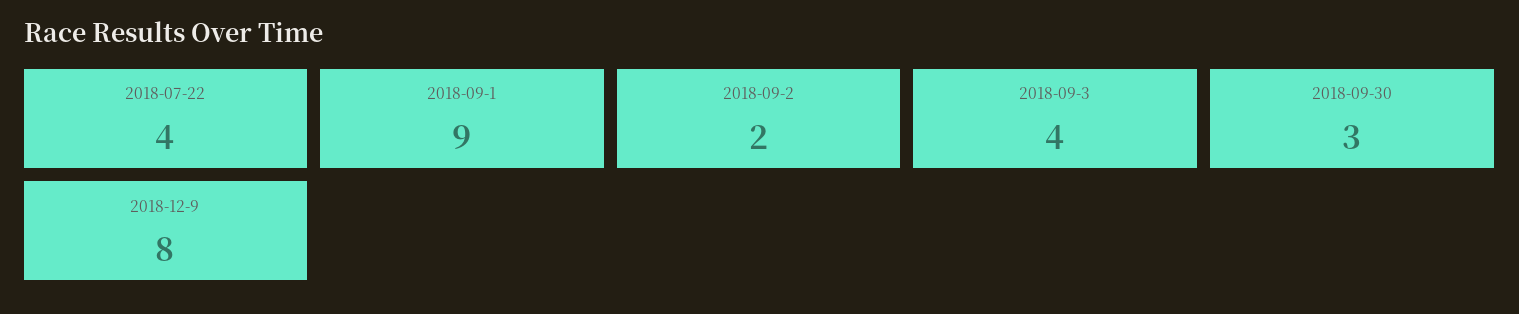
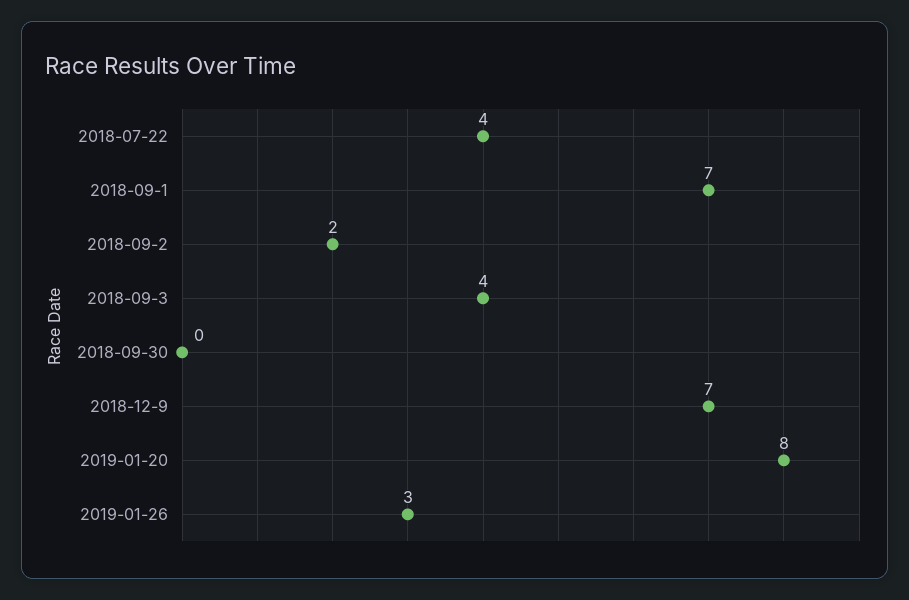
2018-09-1: 9 -> 7
2018-09-30: 3 -> 0
2018-12-9: 8 -> 7
2019-01-20: none -> 8
2019-01-26: none -> 3

